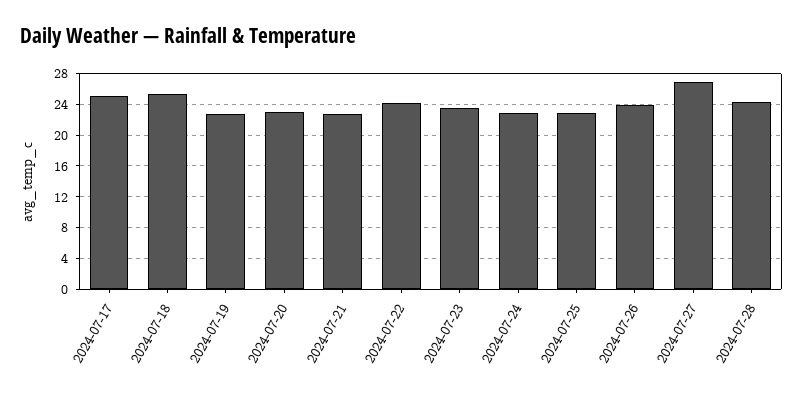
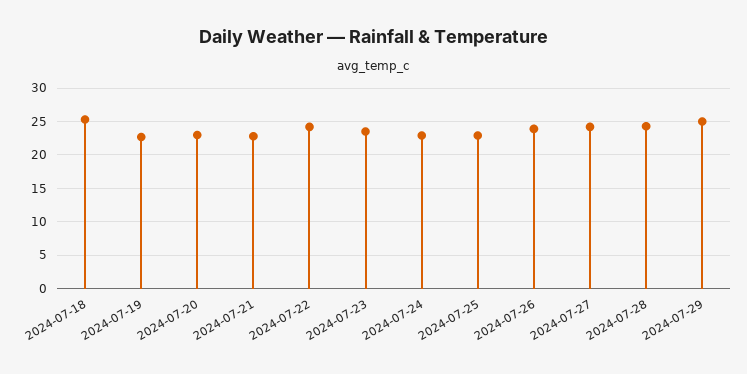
2024-07-17: 25 -> none
2024-07-27: 27 -> 24
2024-07-29: none -> 25

